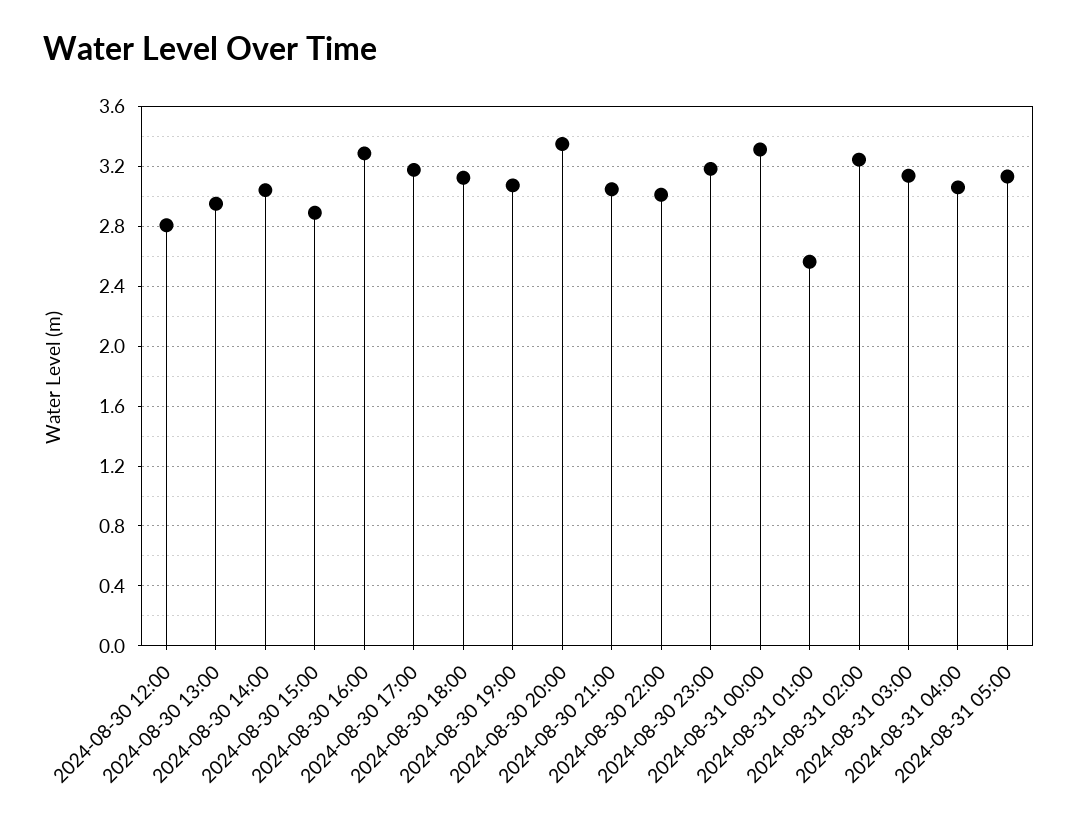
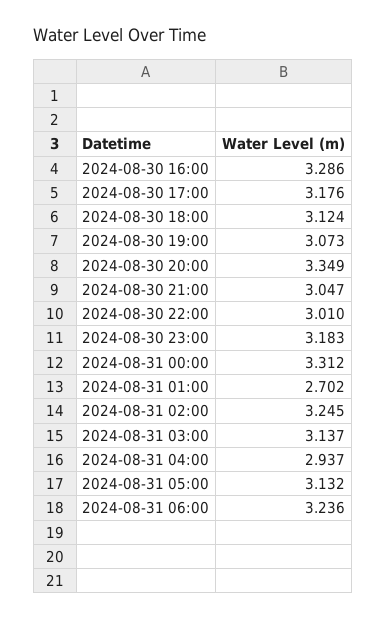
2024-08-30 12:00: 2.8 -> none
2024-08-30 13:00: 2.95 -> none
2024-08-30 14:00: 3.05 -> none
2024-08-30 15:00: 2.9 -> none
2024-08-31 01:00: 2.55 -> 2.702
2024-08-31 04:00: 3.05 -> 2.937
2024-08-31 06:00: none -> 3.236

